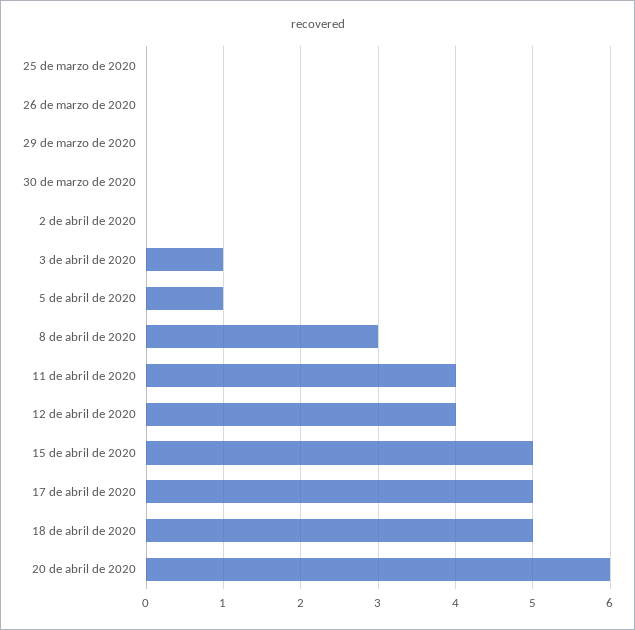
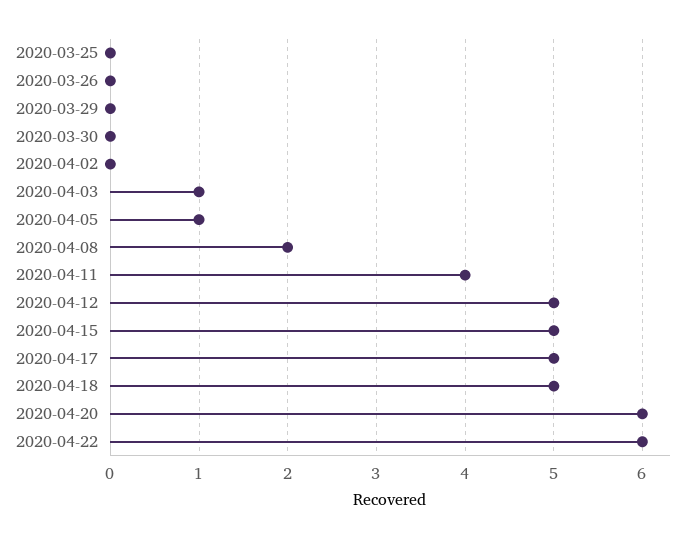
8 de abril de 2020: 3 -> 2
12 de abril de 2020: 4 -> 5
2020-04-22: none -> 6

